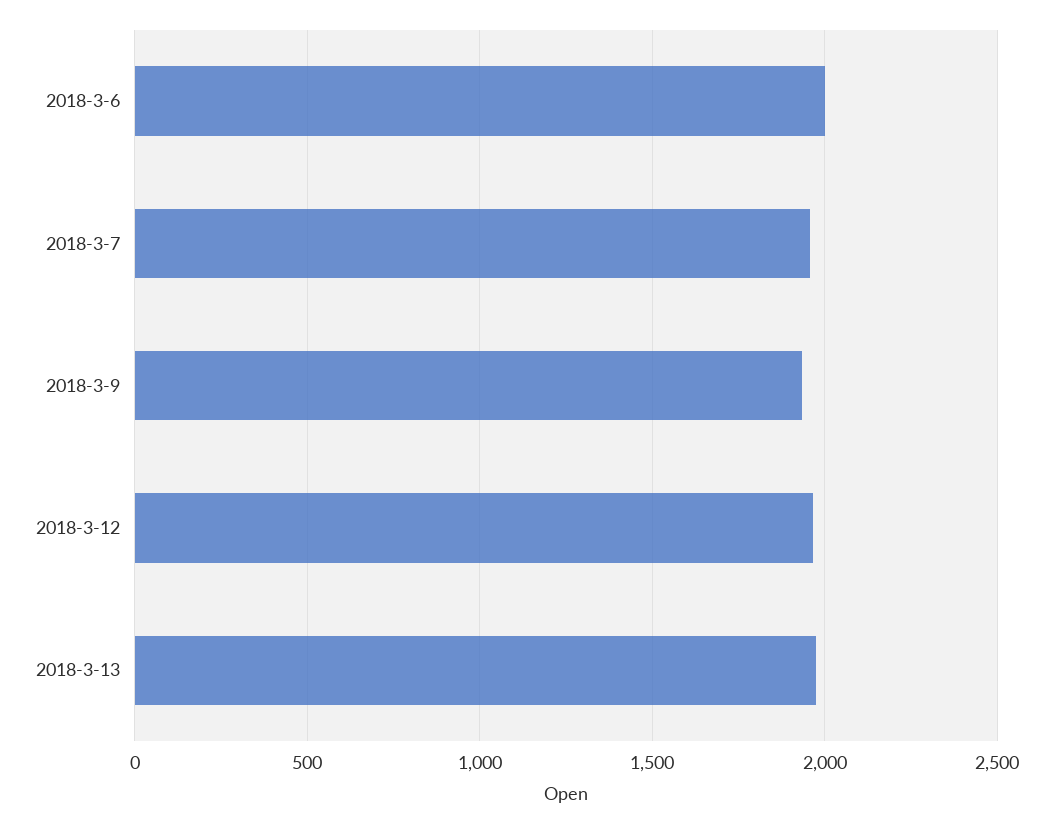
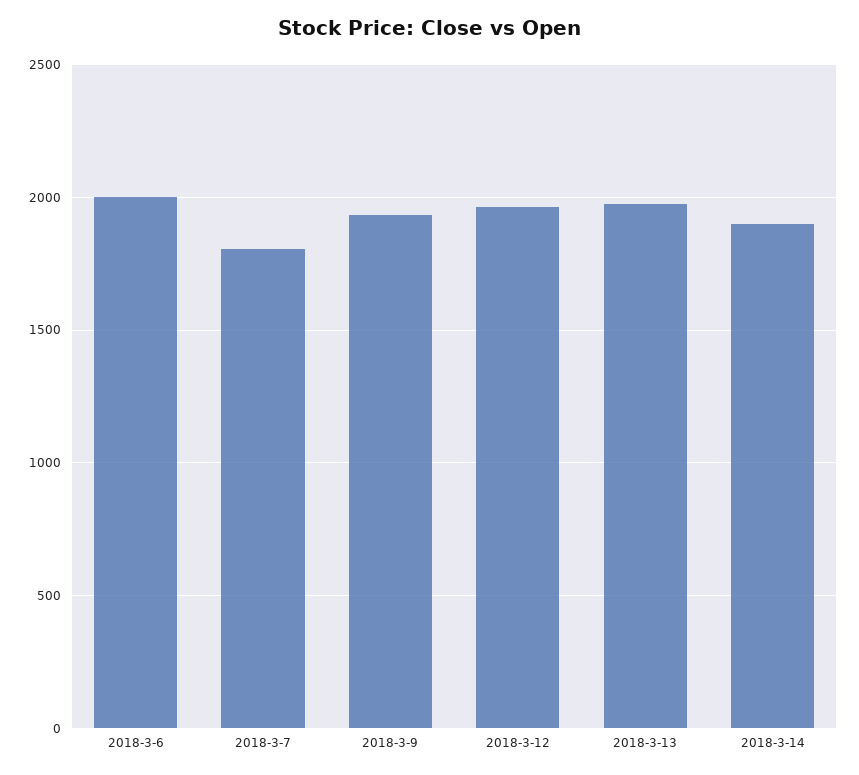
2018-3-7: 1950 -> 1800
2018-3-14: none -> 1900

